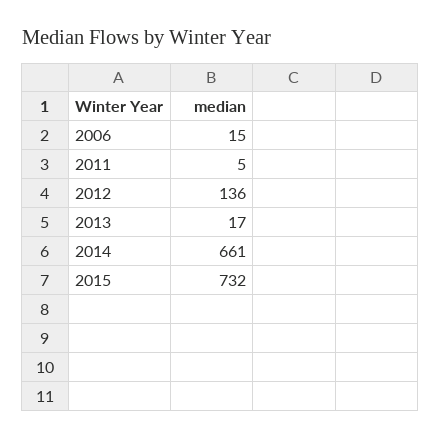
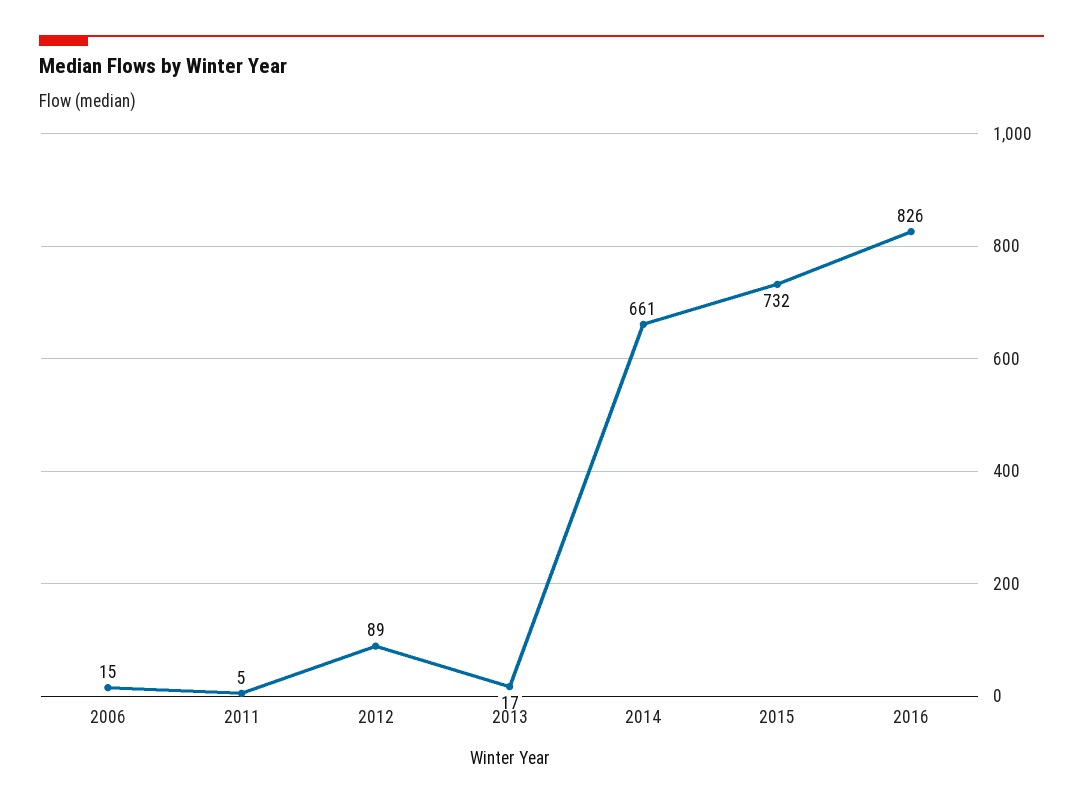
2012: 136 -> 89
2016: none -> 826

